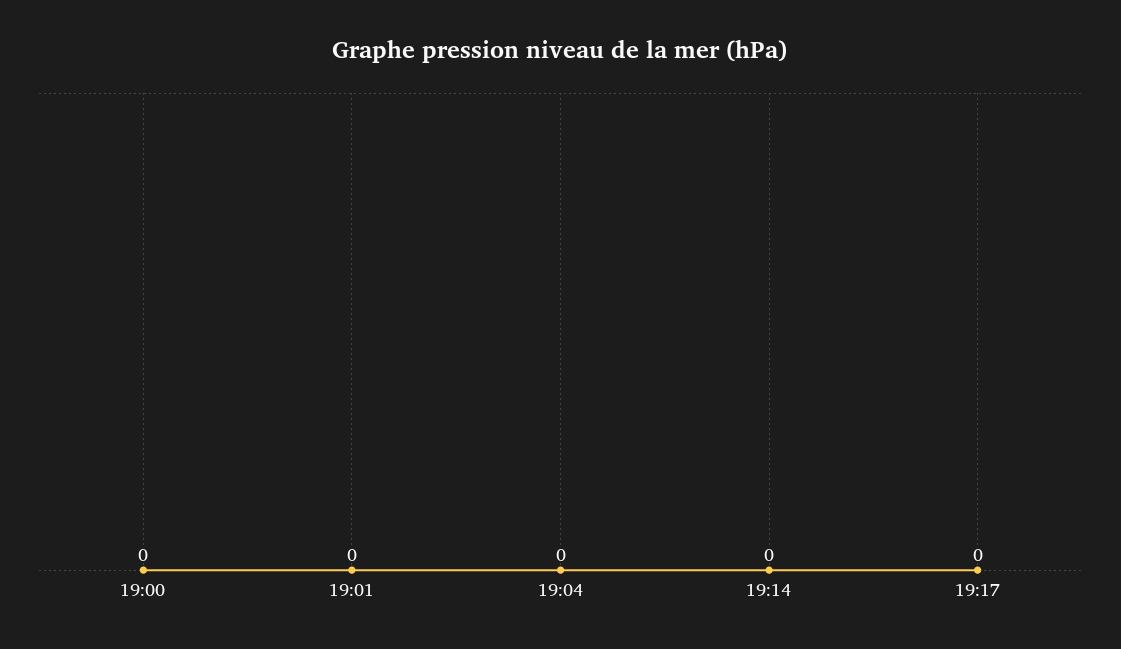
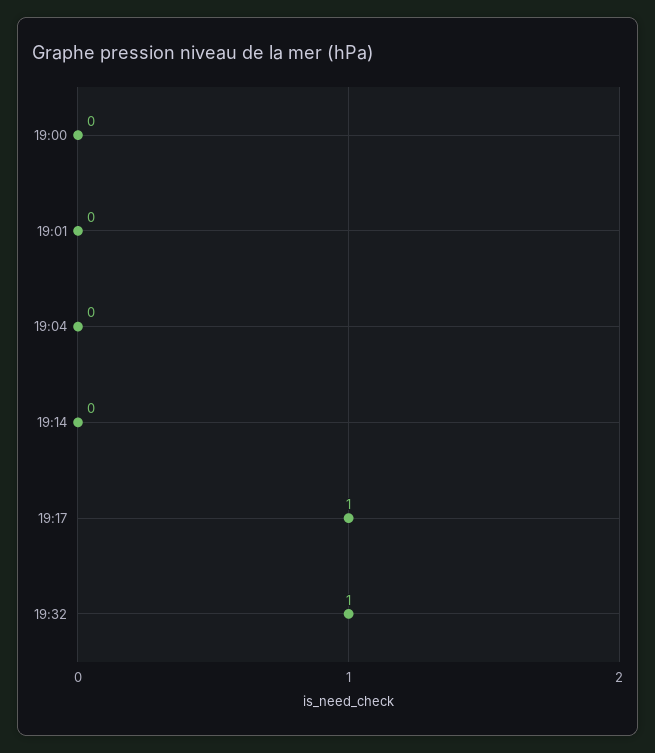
19:17: 0 -> 1
19:32: none -> 1

